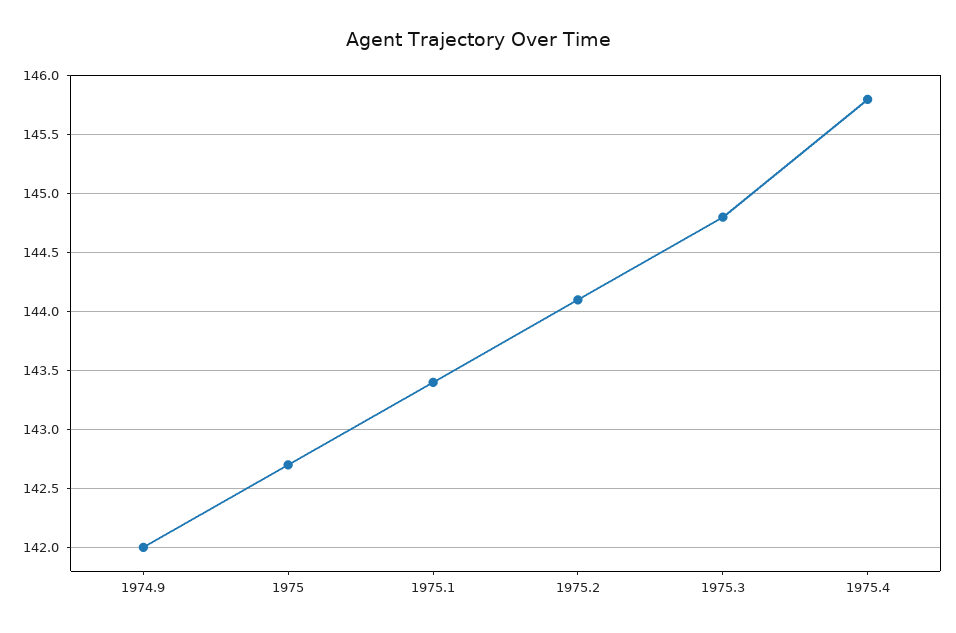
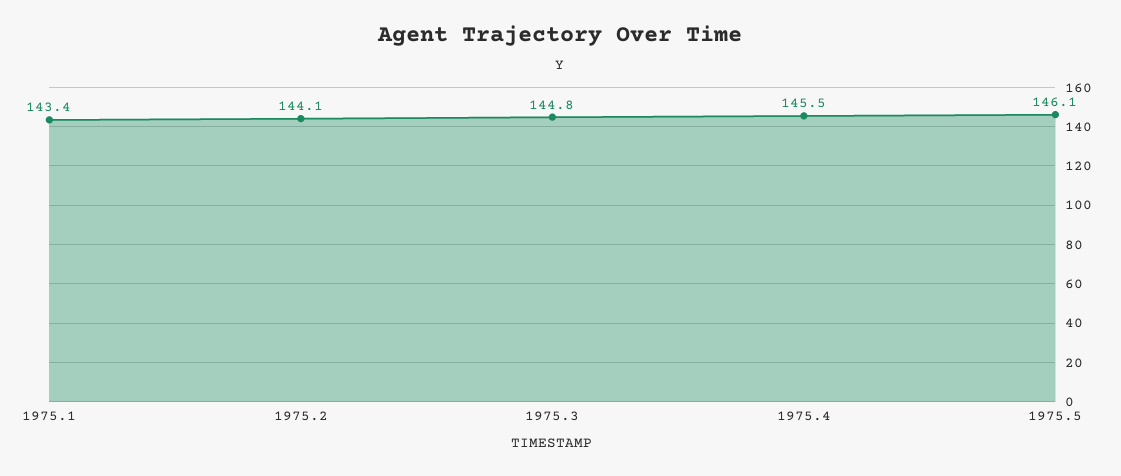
1974.9: 142 -> none
1975: 142.7 -> none
1975.4: 145.8 -> 145.5
1975.5: none -> 146.1

